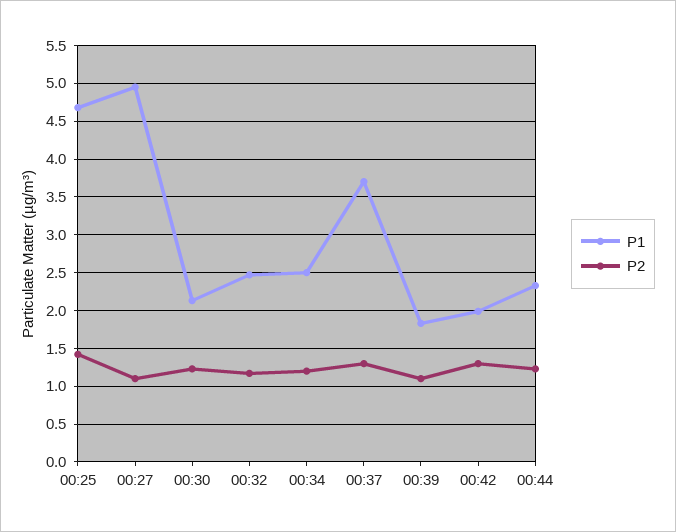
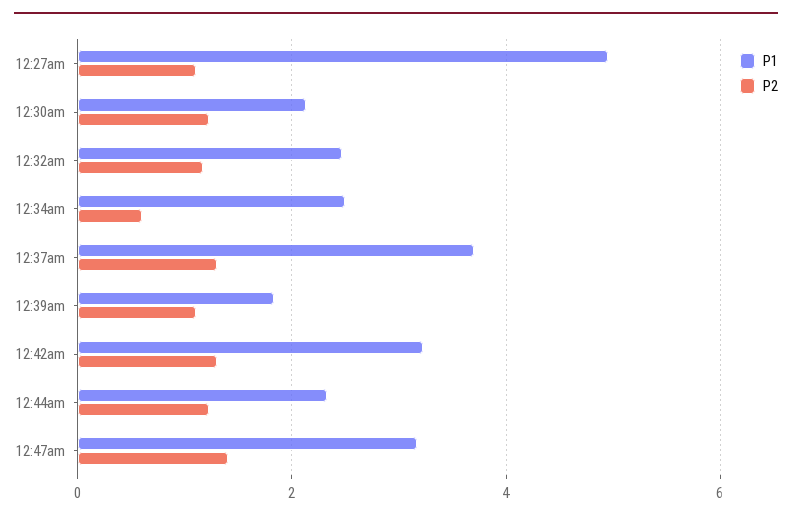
P1, 00:25: 4.7 -> none
P2, 00:25: 1.4 -> none
P2, 00:34: 1.2 -> 0.6
P1, 00:42: 2 -> 3.2
P1, 12:47am: none -> 3.2
P2, 12:47am: none -> 1.4

